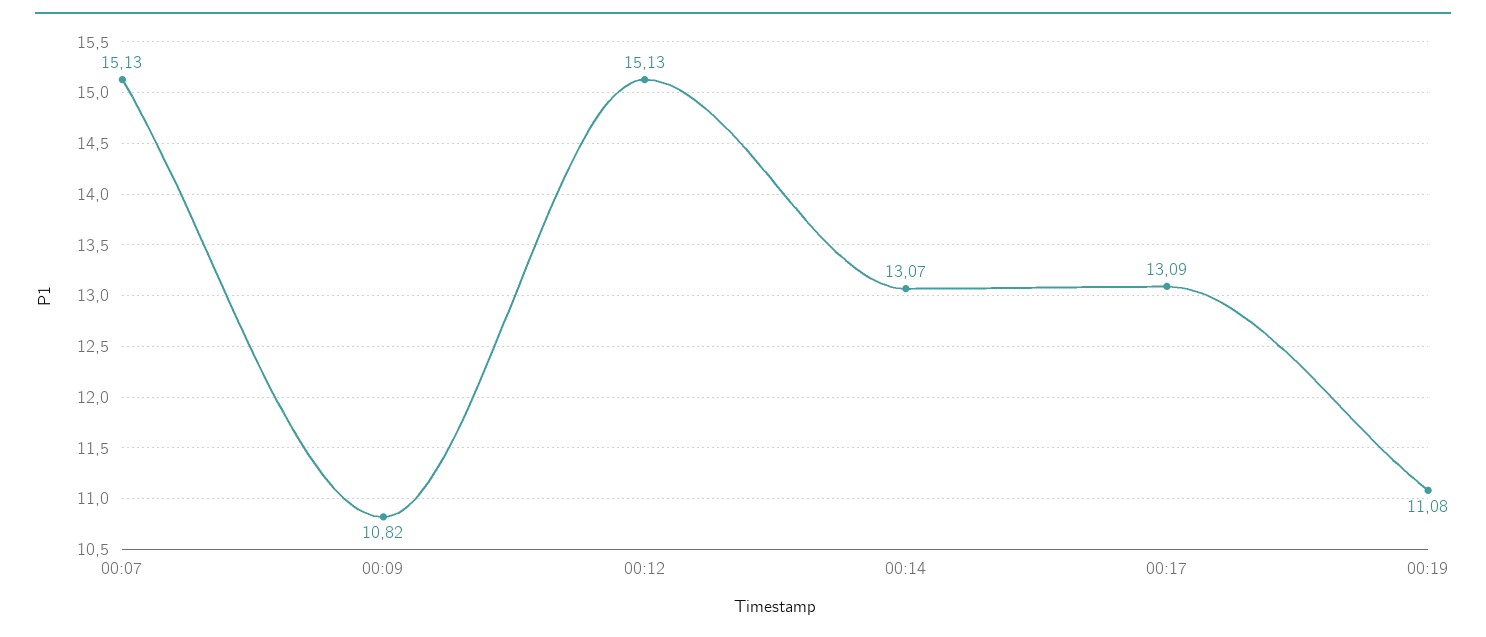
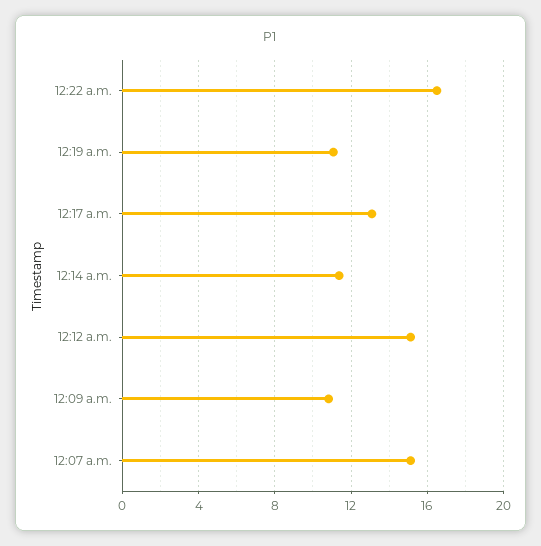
00:14: 13.07 -> 11.5
12:22 a.m.: none -> 16.5

